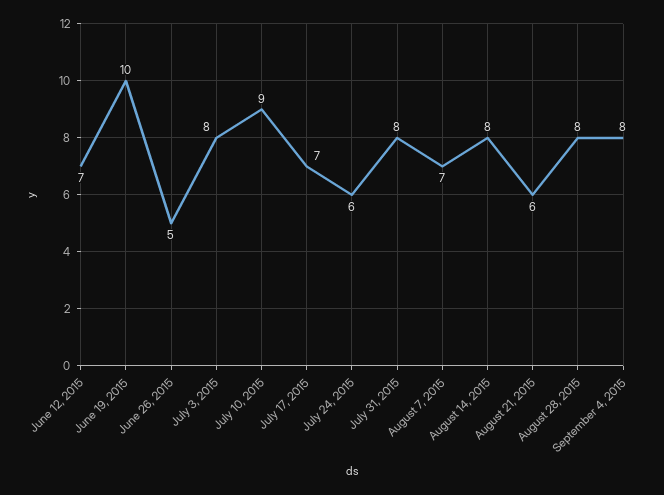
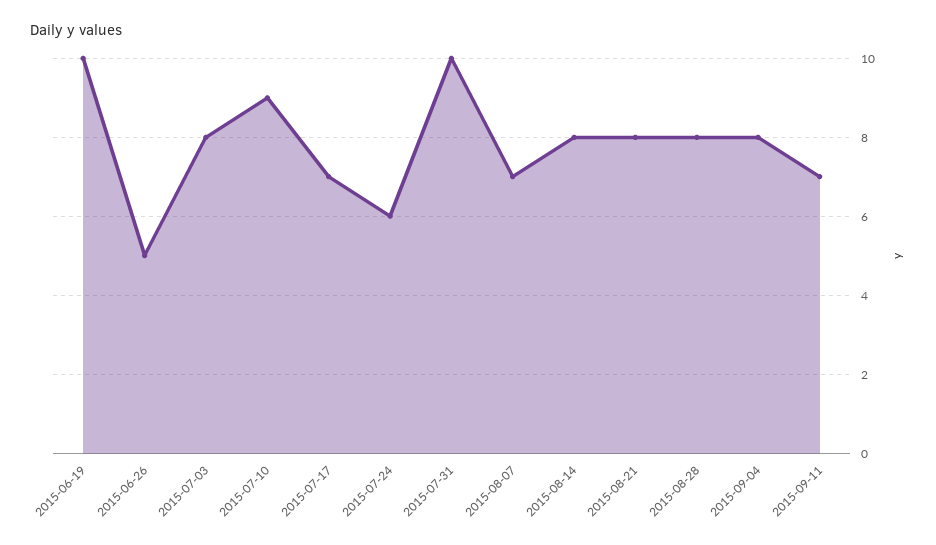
June 12, 2015: 7 -> none
July 31, 2015: 8 -> 10
August 21, 2015: 6 -> 8
2015-09-11: none -> 7

